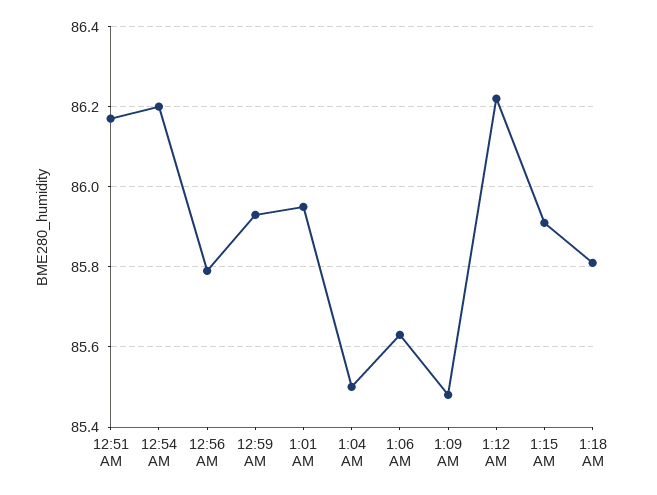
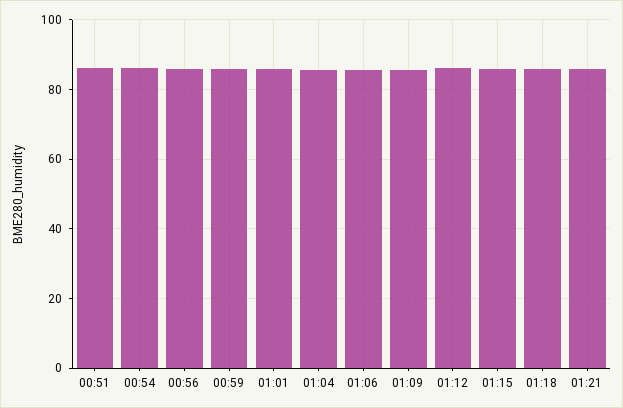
01:21: none -> 86

